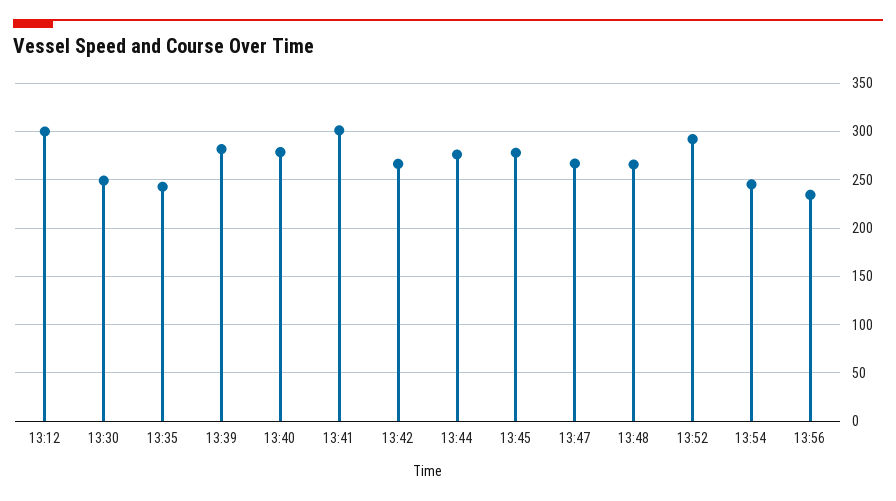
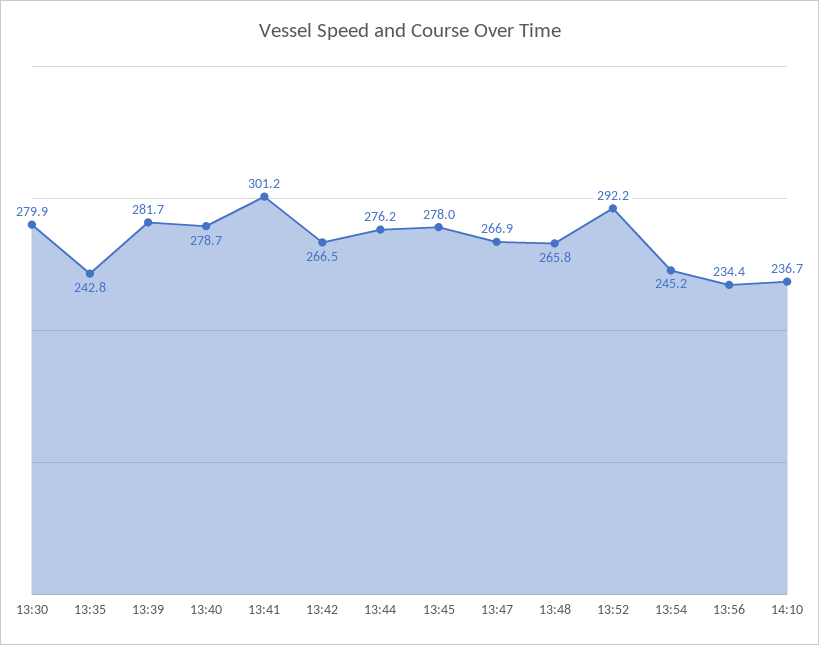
13:12: 300 -> none
13:30: 250 -> 279.9
14:10: none -> 236.7

